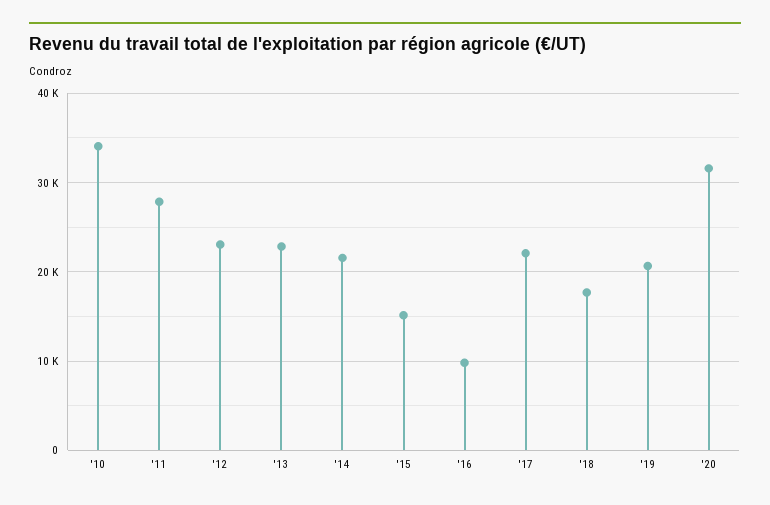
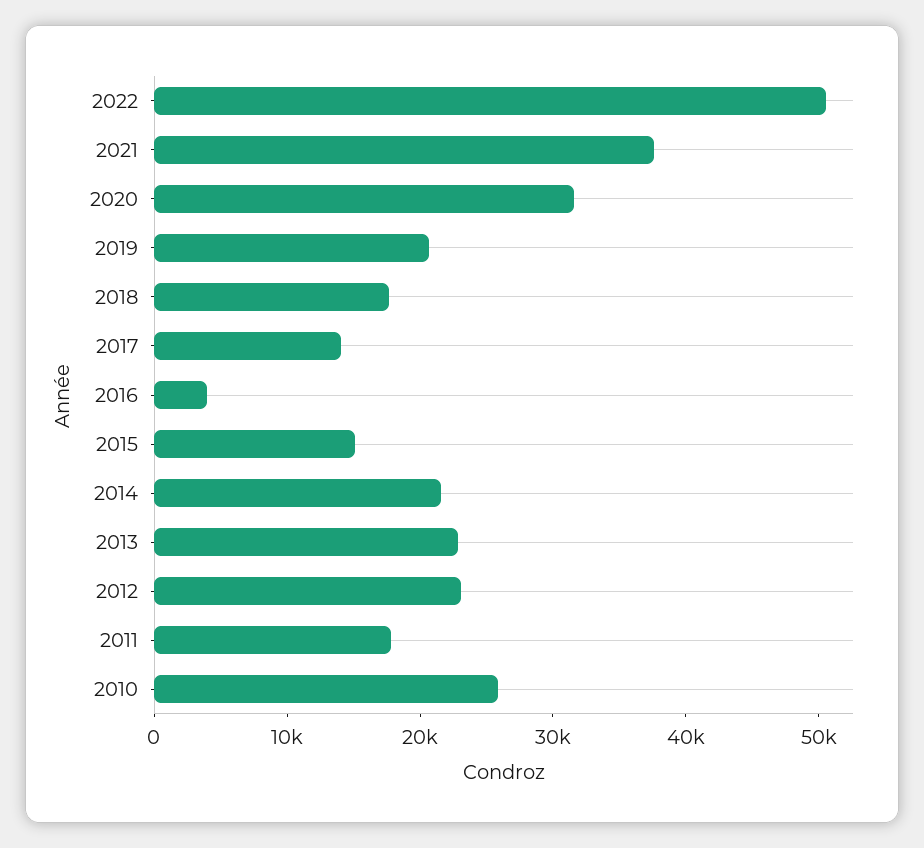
'10: 34000 -> 26000
'11: 28000 -> 18000
'16: 10000 -> 4000
'17: 22000 -> 14000
2022: none -> 50000
2021: none -> 38000

